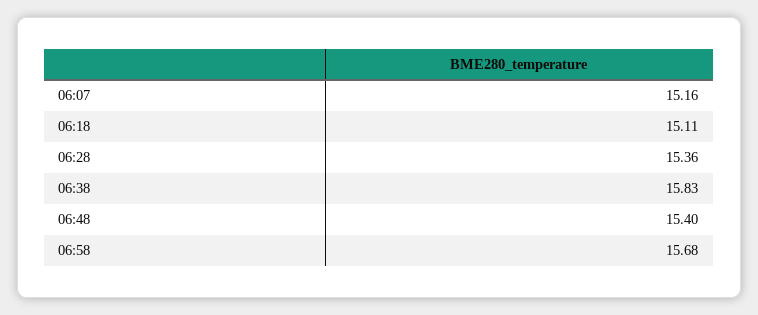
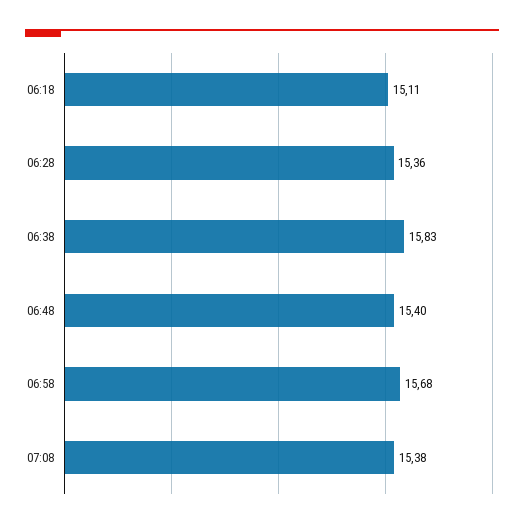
06:07: 15.16 -> none
07:08: none -> 15.38

